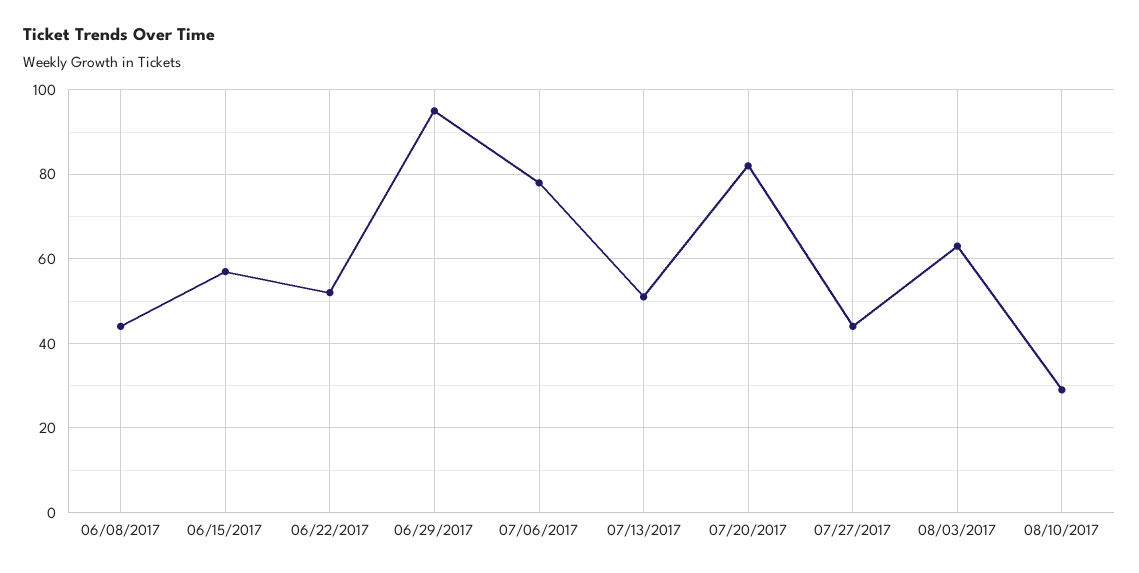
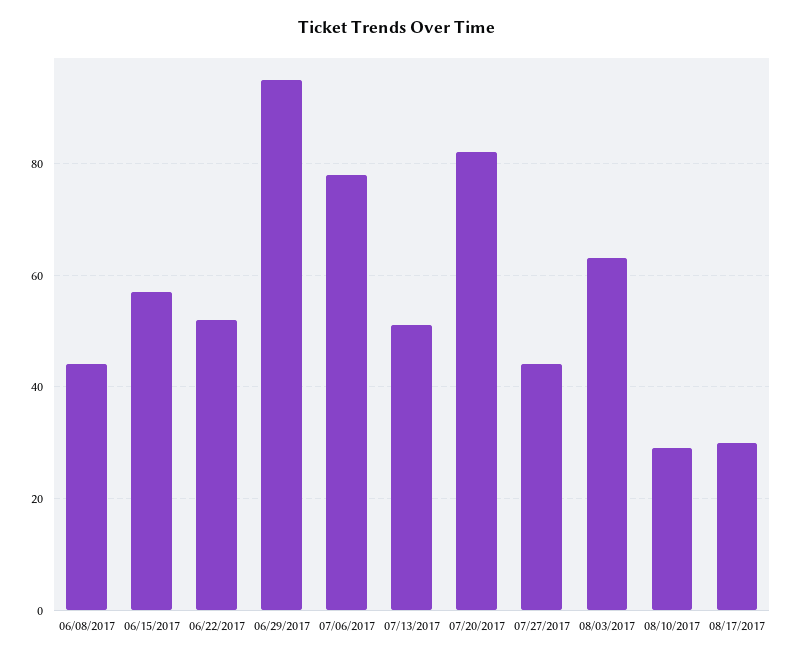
08/17/2017: none -> 30

